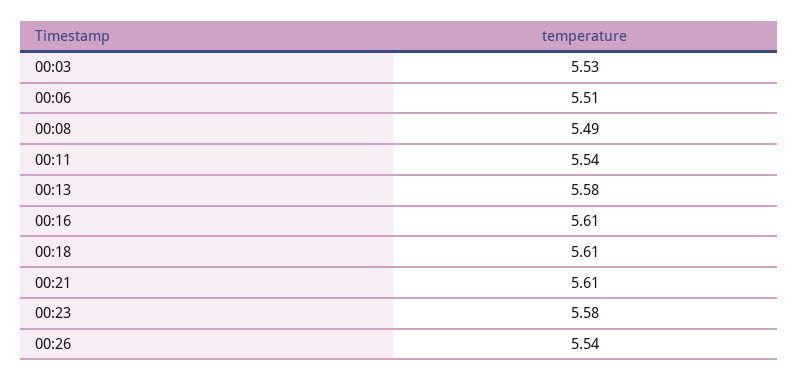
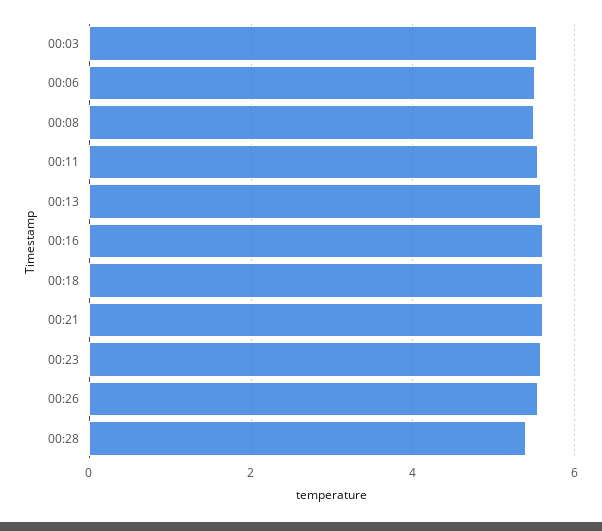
00:28: none -> 5.4

